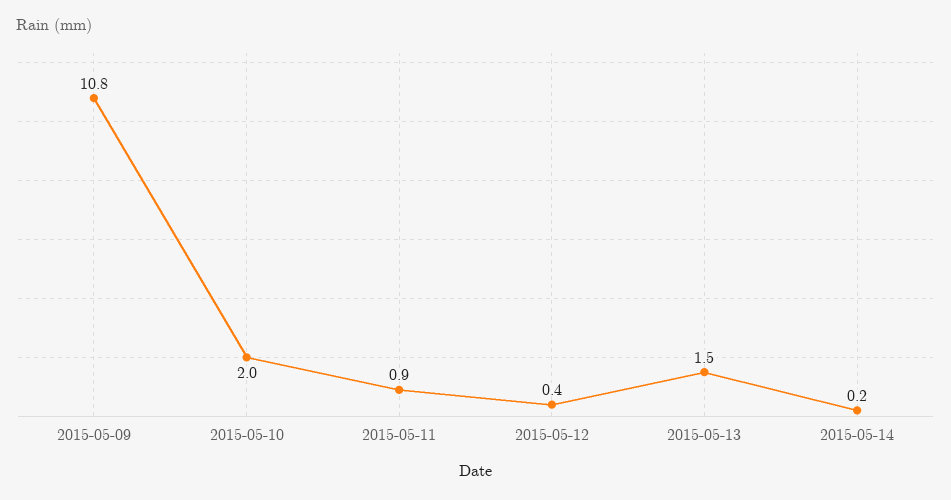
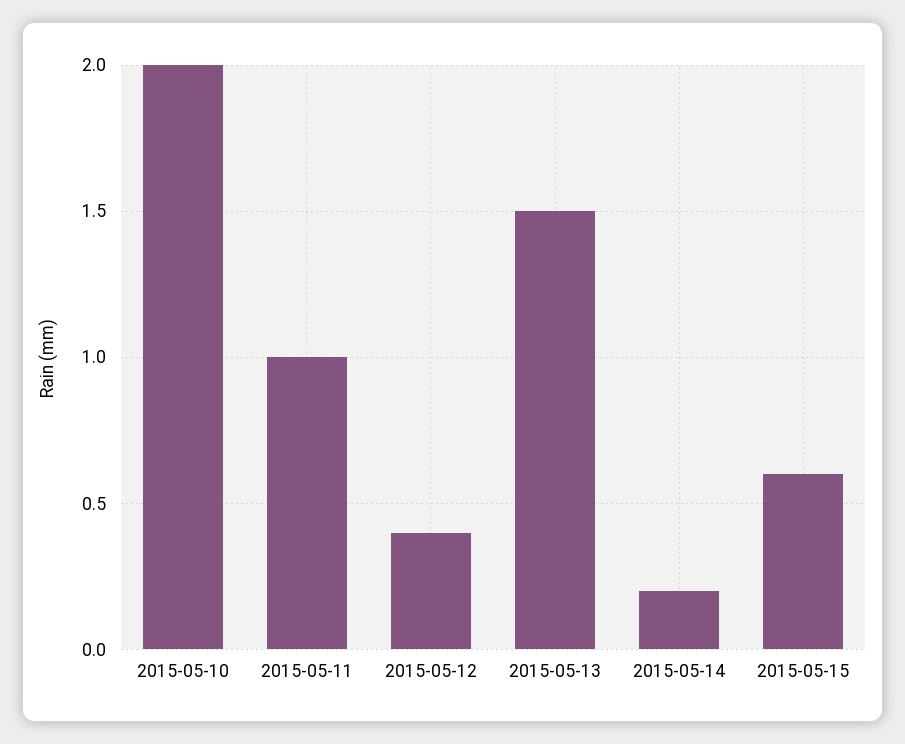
2015-05-09: 10.8 -> none
2015-05-11: 0.9 -> 1
2015-05-15: none -> 0.6

